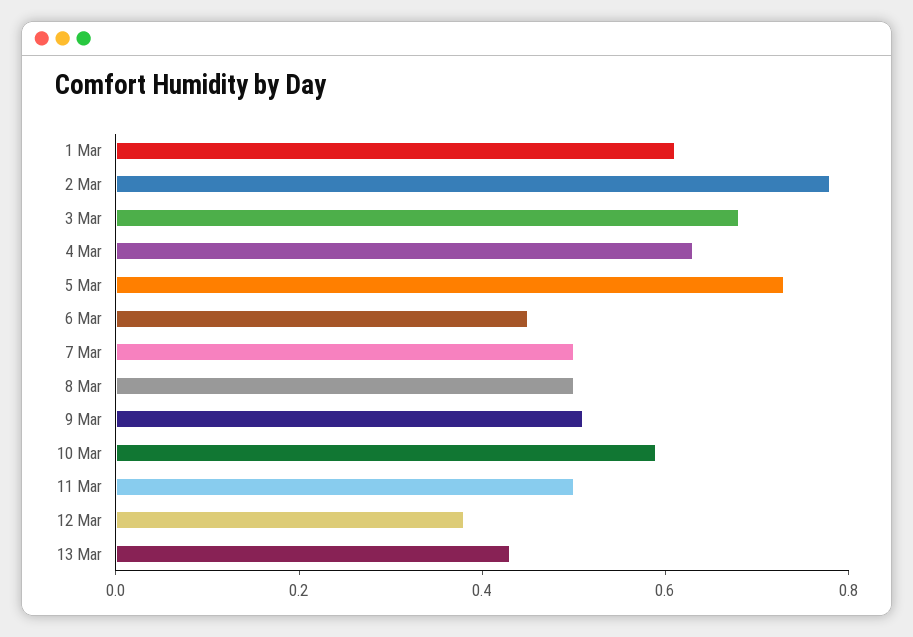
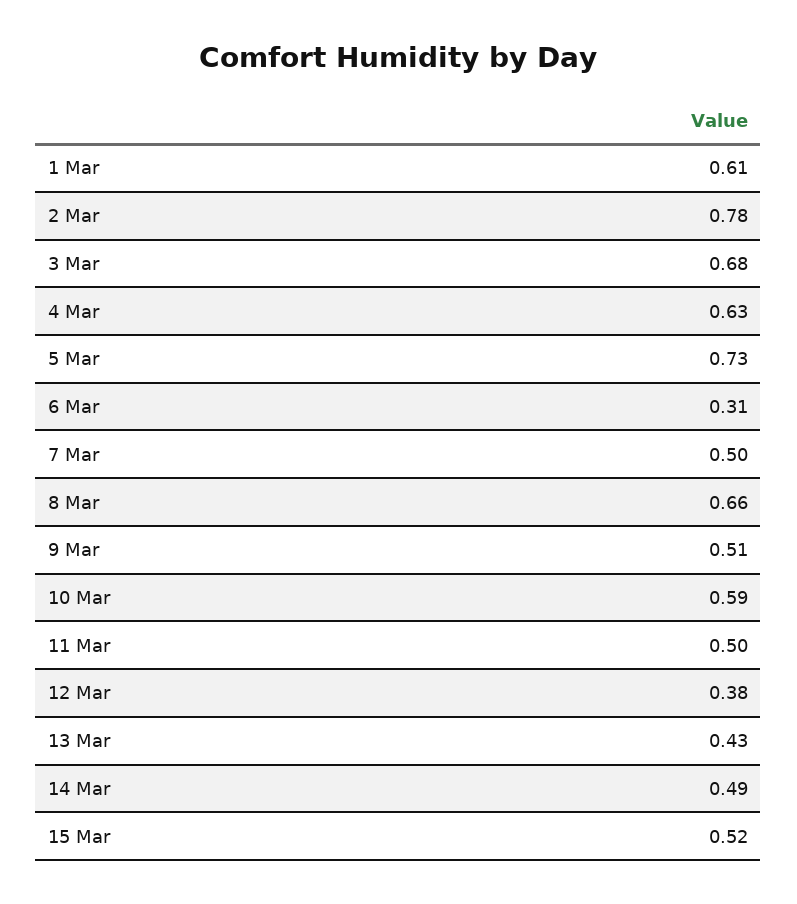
6 Mar: 0.45 -> 0.31
8 Mar: 0.5 -> 0.66
14 Mar: none -> 0.49
15 Mar: none -> 0.52

